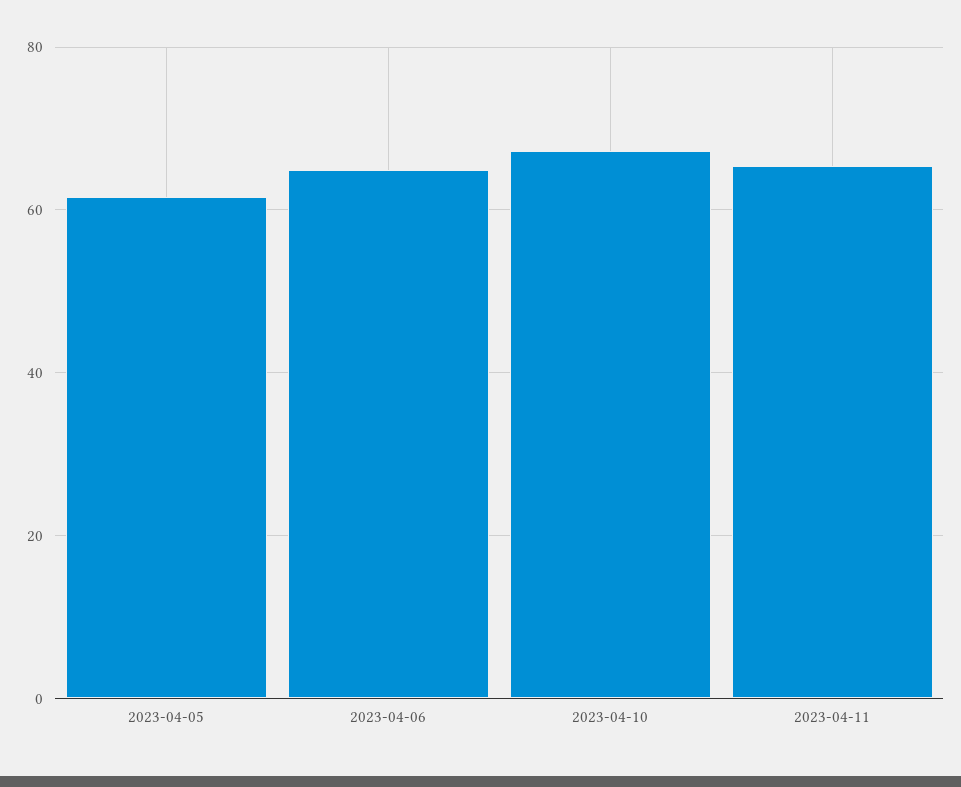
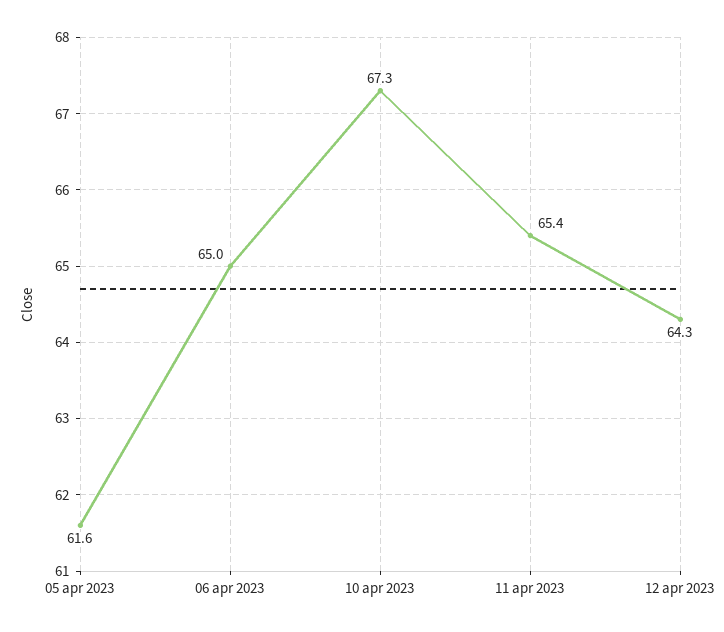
12 apr 2023: none -> 64.3

